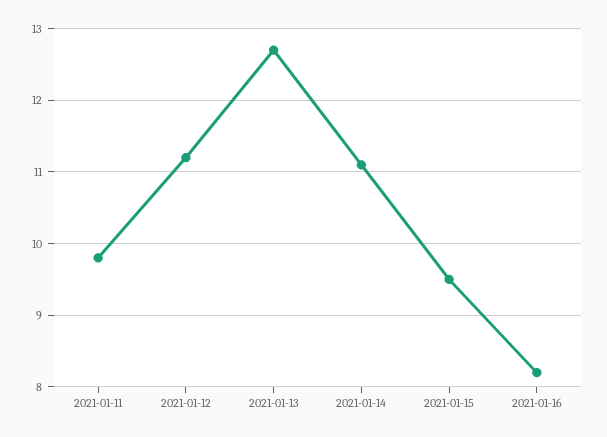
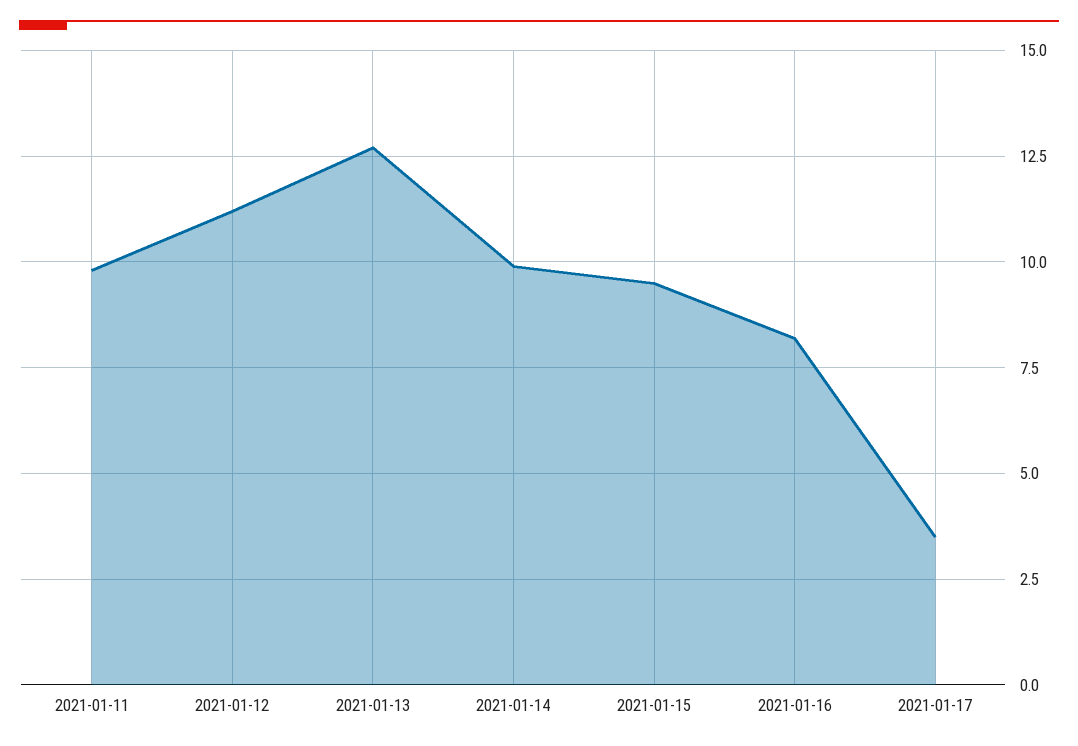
2021-01-14: 11.1 -> 10
2021-01-17: none -> 3.5

